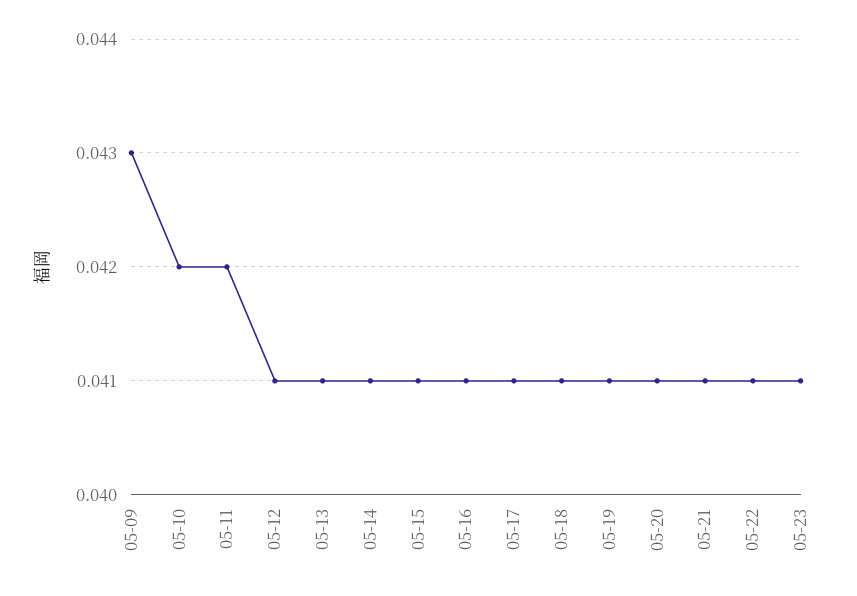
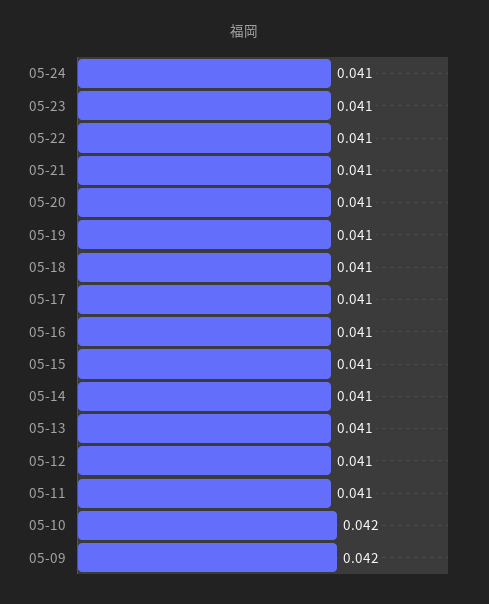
05-09: 0.043 -> 0.042
05-11: 0.042 -> 0.041
05-24: none -> 0.041

